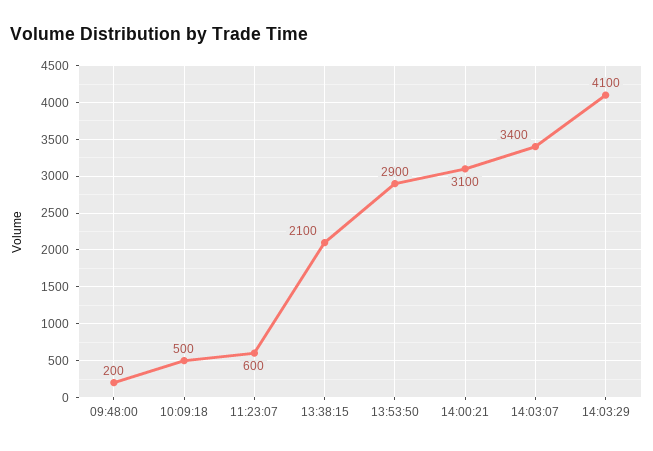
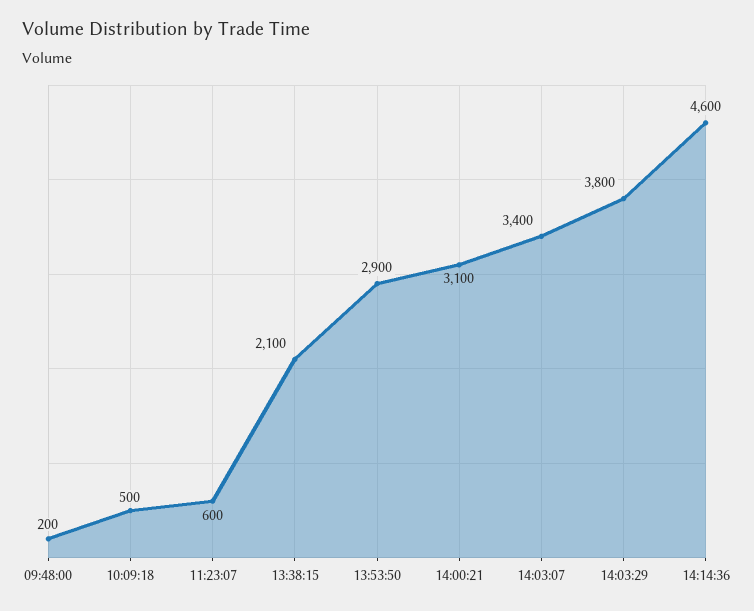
14:03:29: 4100 -> 3800
14:14:36: none -> 4600

